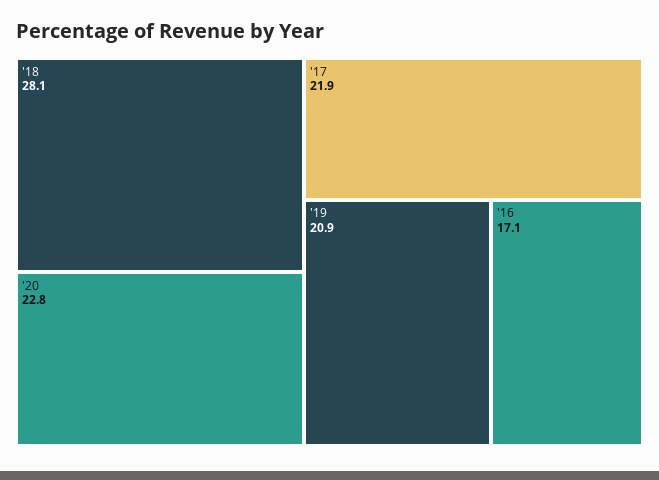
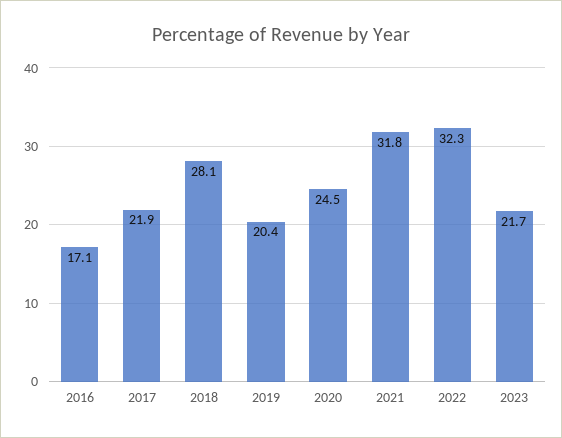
'20: 22.8 -> 24.5
'19: 20.9 -> 20.4
2021: none -> 31.8
2022: none -> 32.3
2023: none -> 21.7

